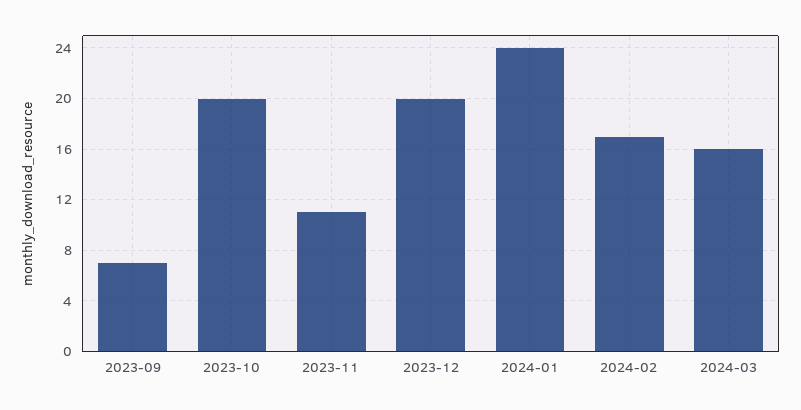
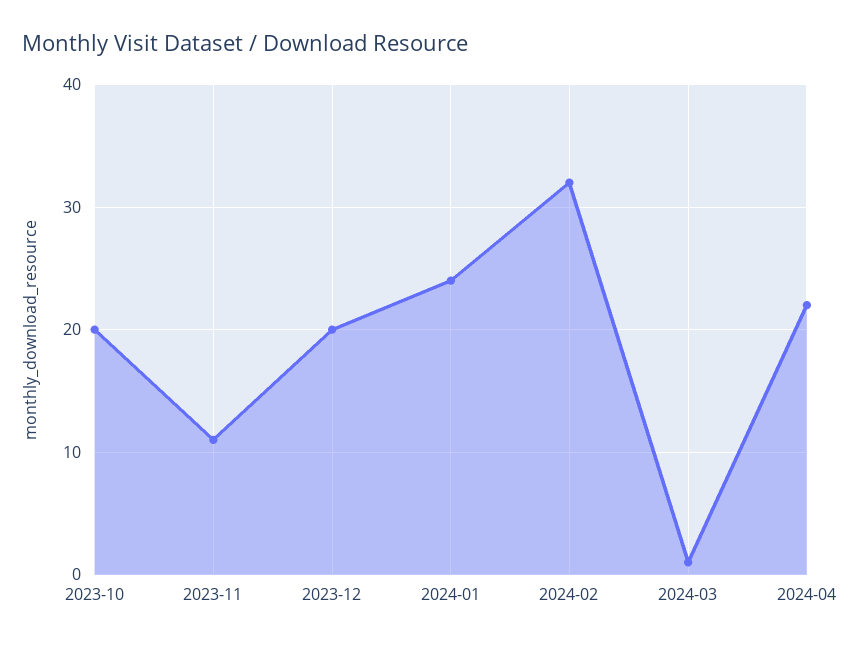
2023-09: 7 -> none
2024-02: 17 -> 32
2024-03: 16 -> 1
2024-04: none -> 22

